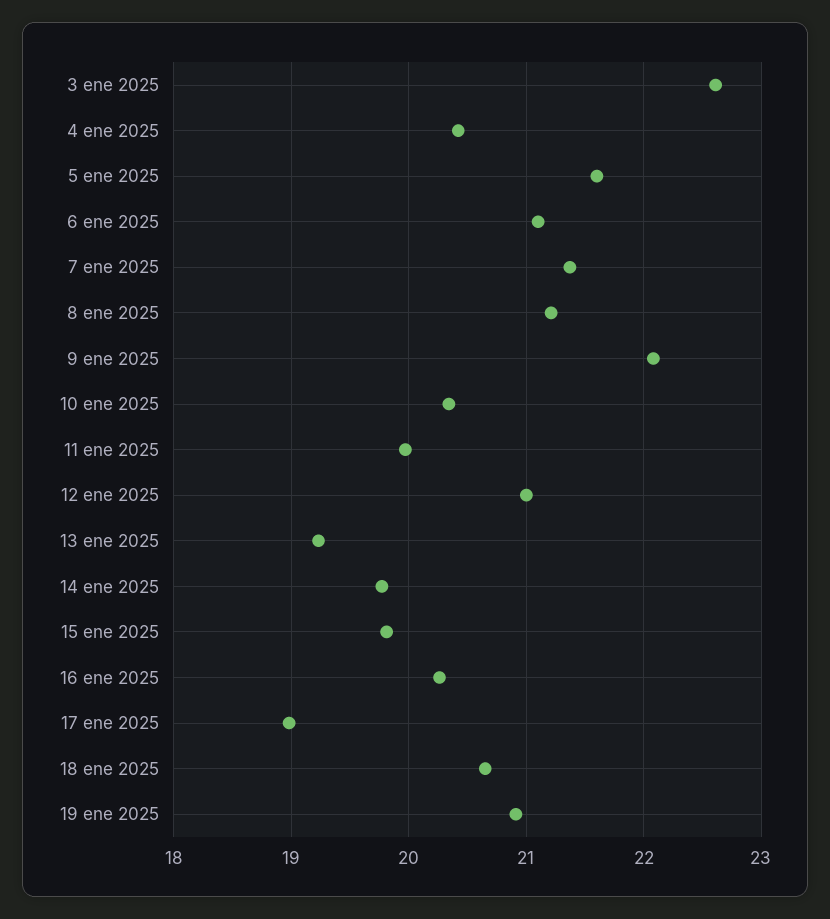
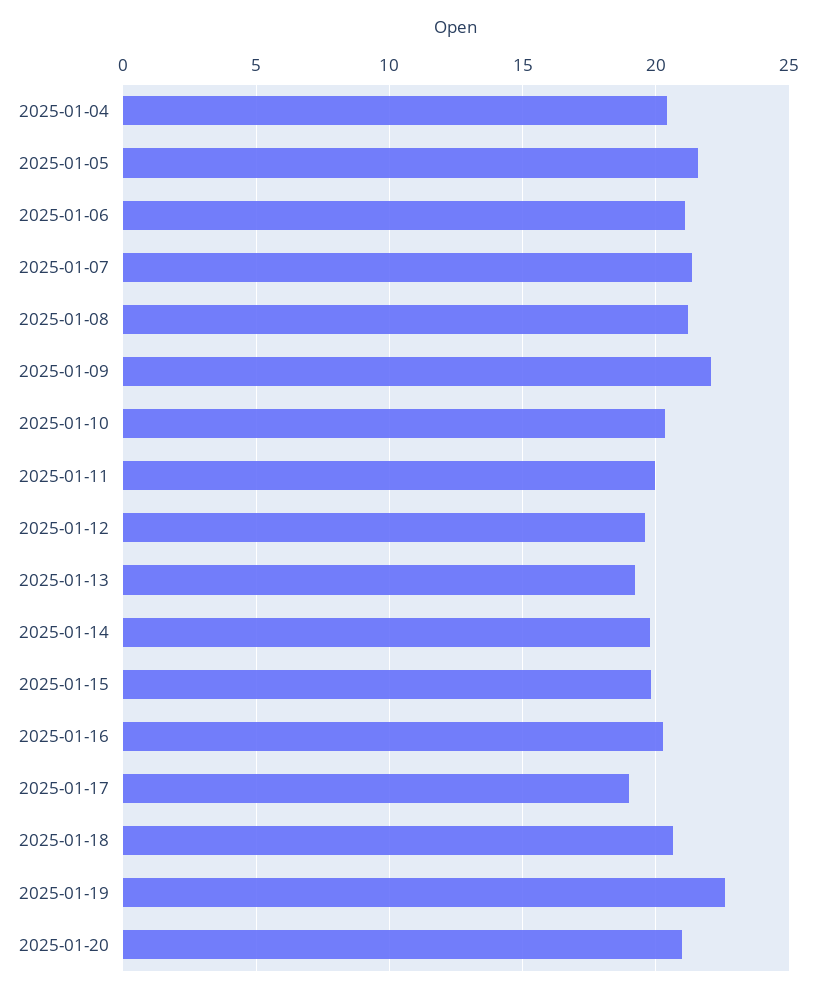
3 ene 2025: 22.6 -> none
12 ene 2025: 21 -> 19.5
19 ene 2025: 20.9 -> 22.5
2025-01-20: none -> 21

